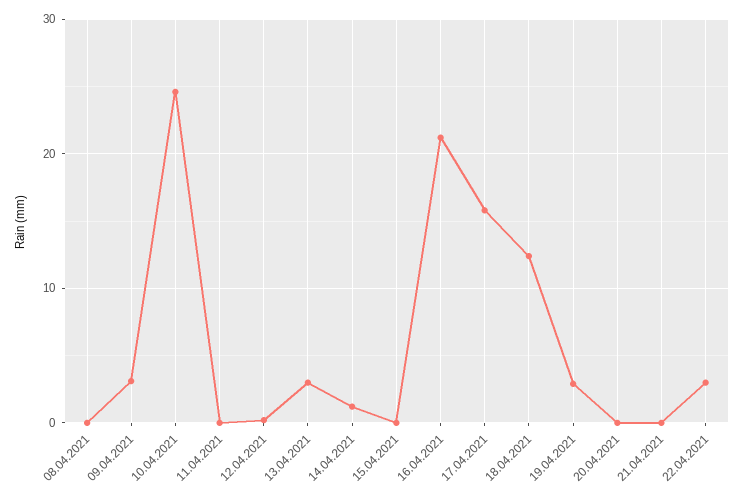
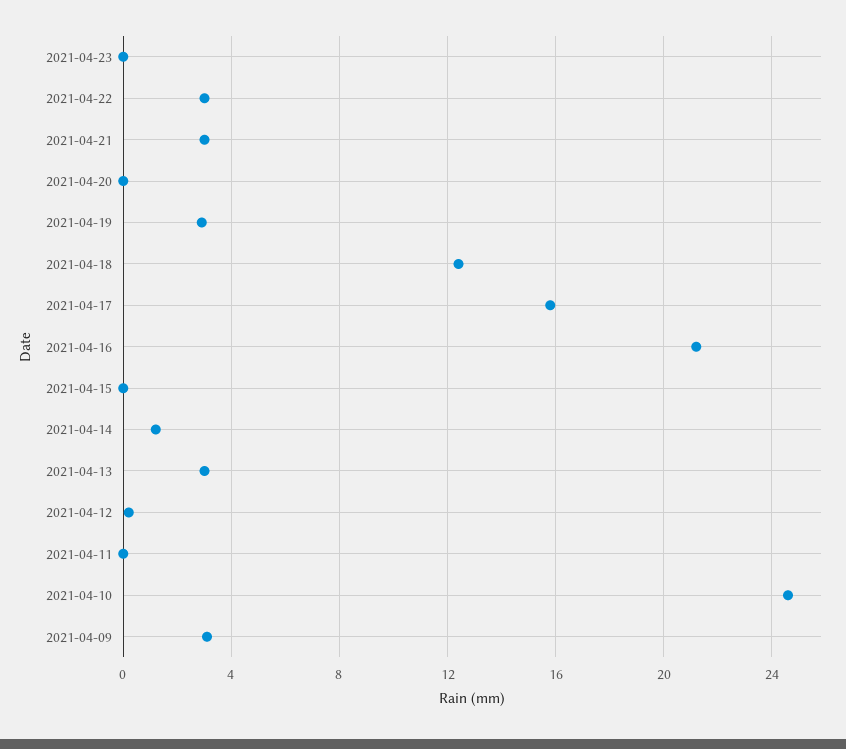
08.04.2021: 0 -> none
21.04.2021: 0 -> 3
2021-04-23: none -> 0

